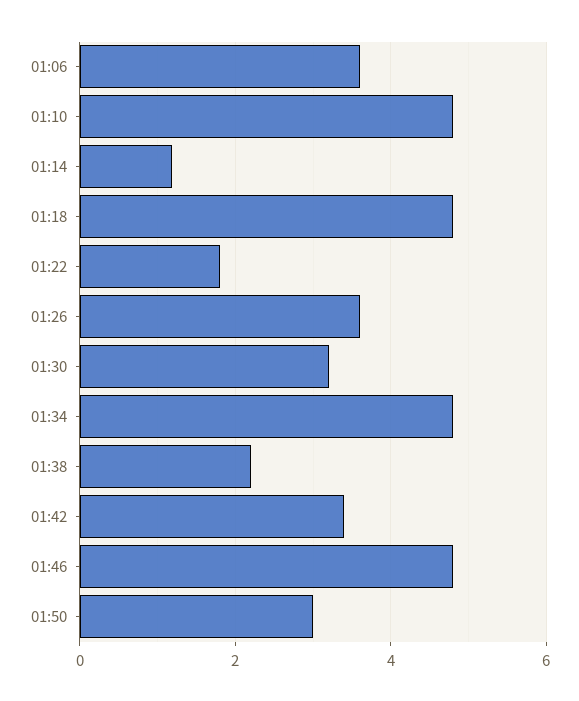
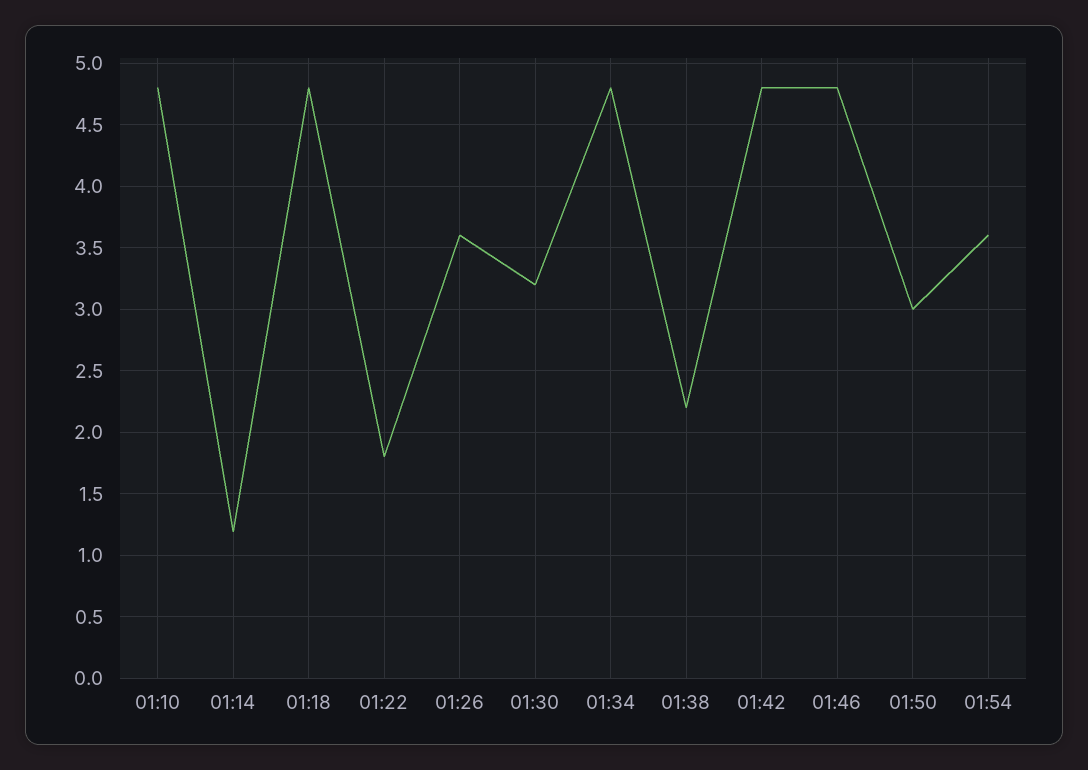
01:06: 3.6 -> none
01:42: 3.4 -> 4.8
01:54: none -> 3.6

